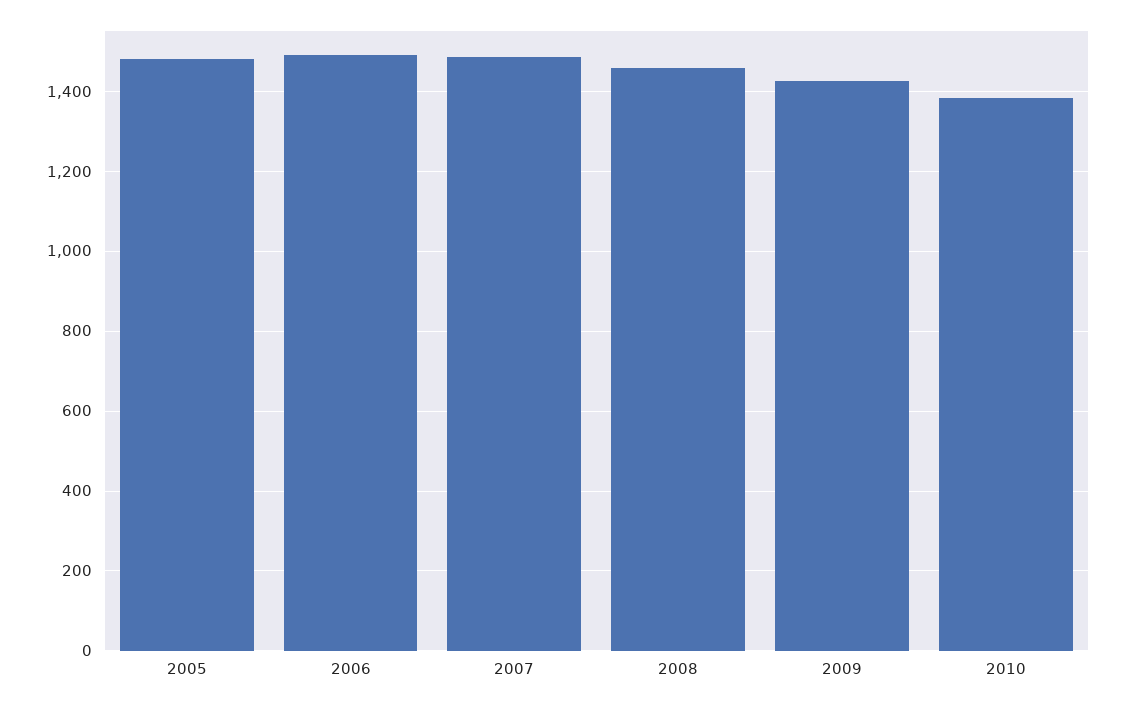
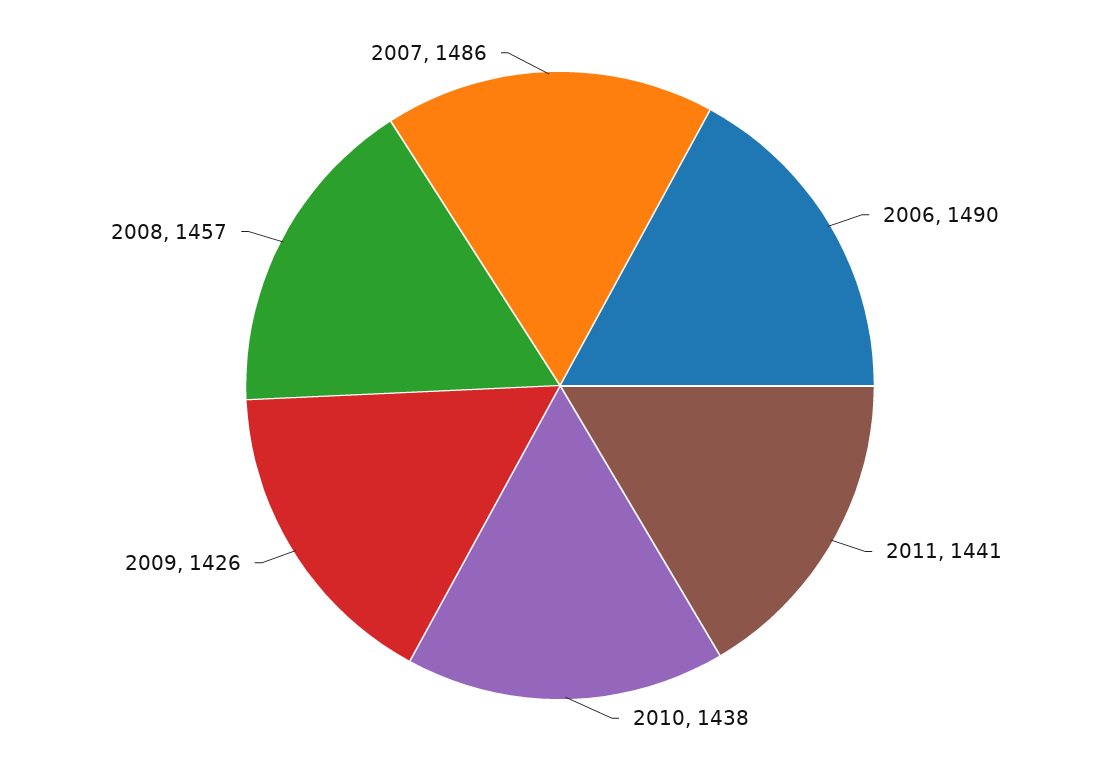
2005: 1480 -> none
2010: 1380 -> 1438
2011: none -> 1441

